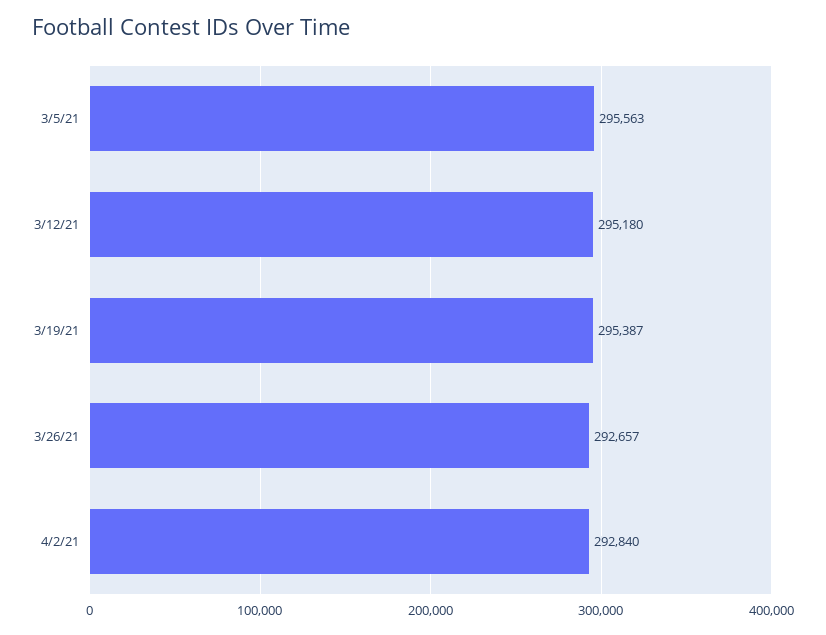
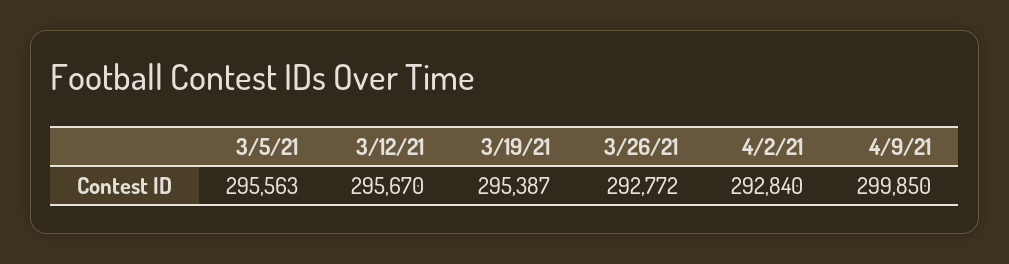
3/12/21: 295180 -> 295670
3/26/21: 292657 -> 292772
4/9/21: none -> 299850

